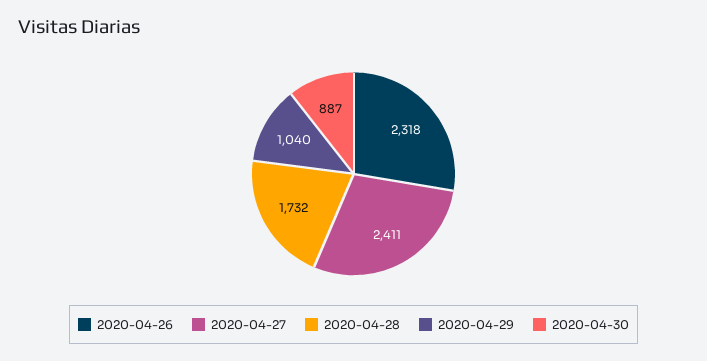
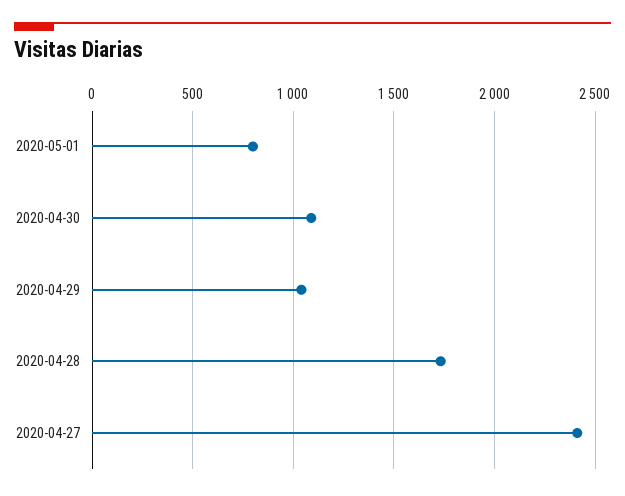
2020-04-26: 2318 -> none
2020-04-30: 887 -> 1100
2020-05-01: none -> 800

